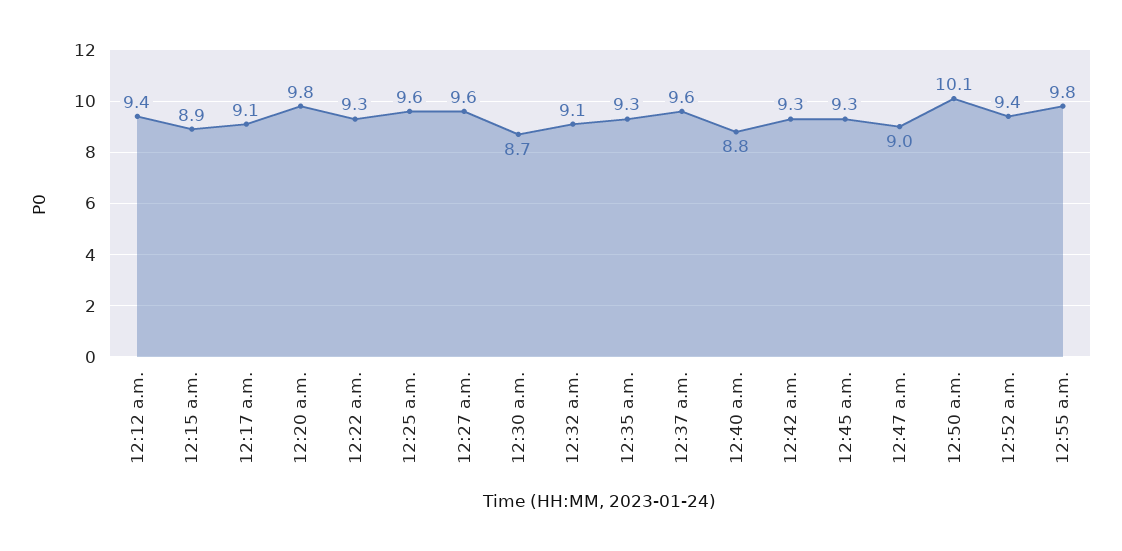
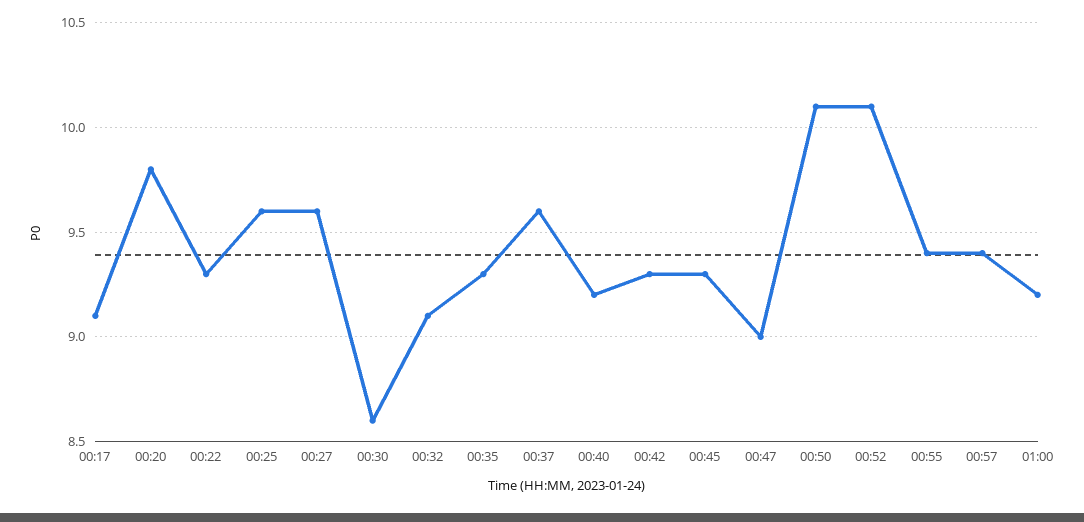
12:12 a.m.: 9.4 -> none
12:15 a.m.: 8.9 -> none
12:30 a.m.: 8.7 -> 8.6
12:40 a.m.: 8.8 -> 9.2
12:52 a.m.: 9.4 -> 10.1
12:55 a.m.: 9.8 -> 9.4
00:57: none -> 9.4
01:00: none -> 9.2

